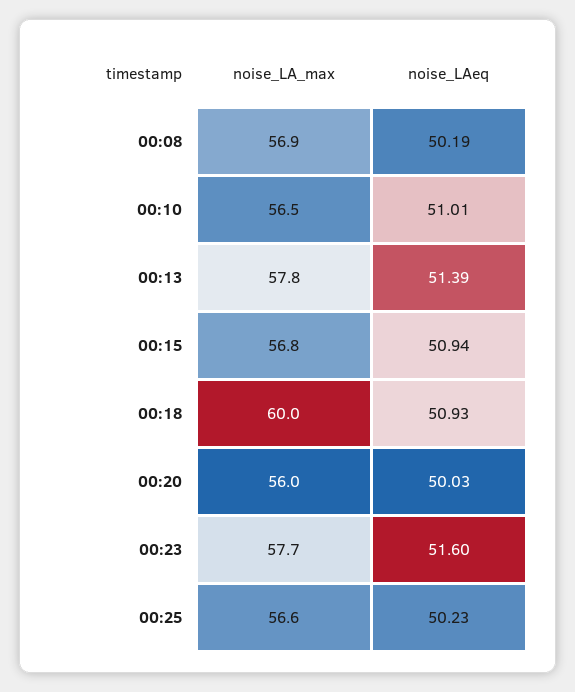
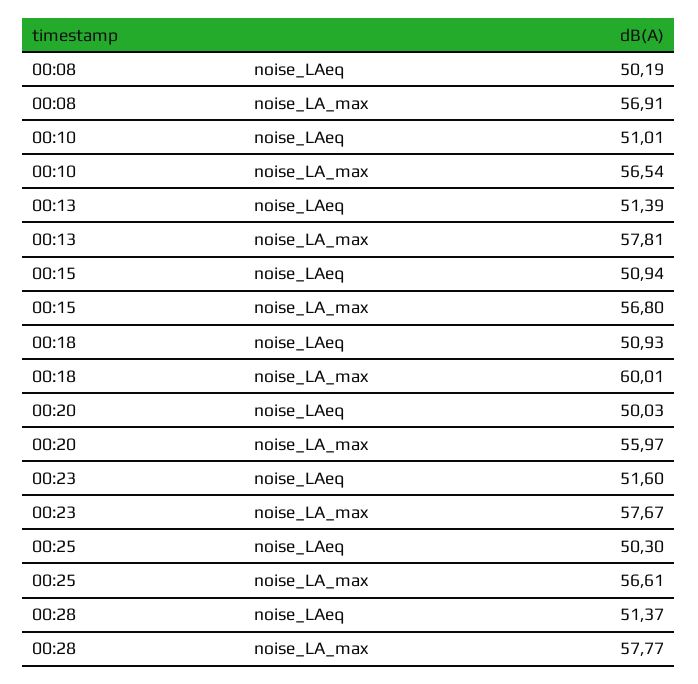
noise_LAeq, 00:25: 50.23 -> 50.3
noise_LAeq, 00:28: none -> 51.37
noise_LA_max, 00:28: none -> 57.77

